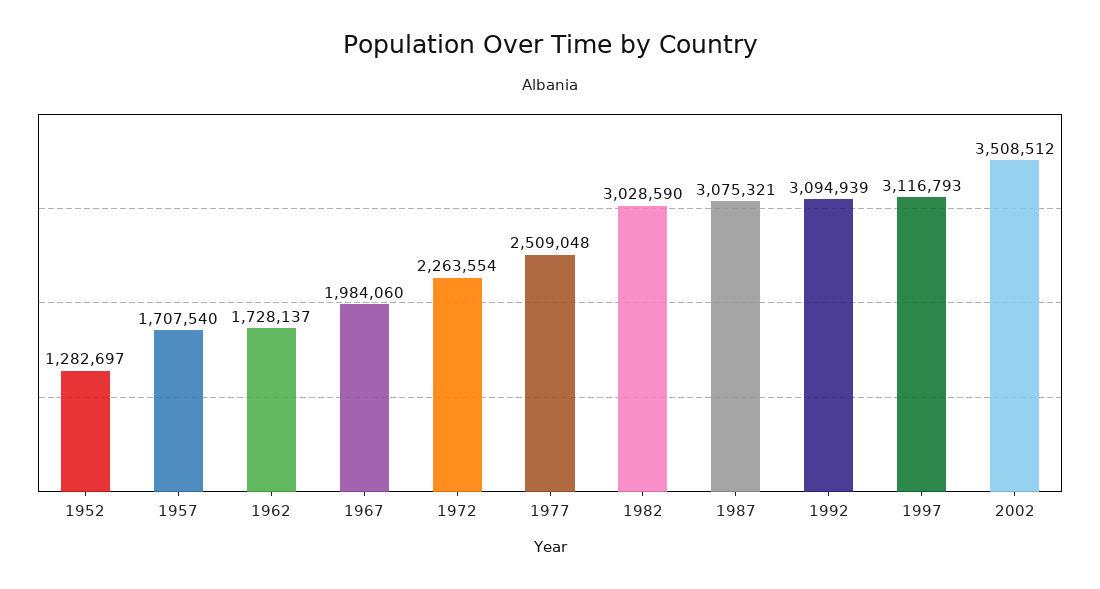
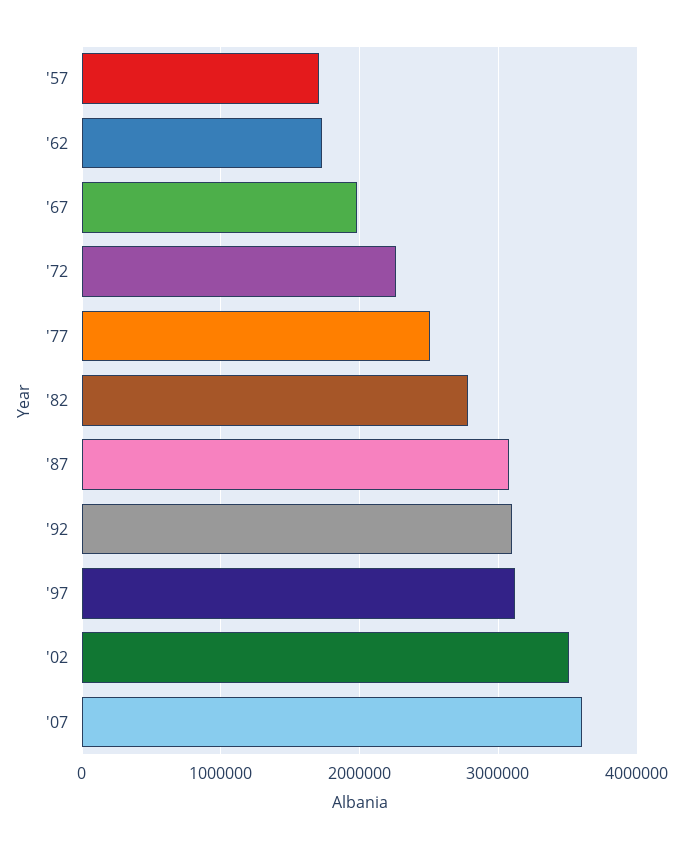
1952: 1282697 -> none
1982: 3028590 -> 2800000
'07: none -> 3600000

